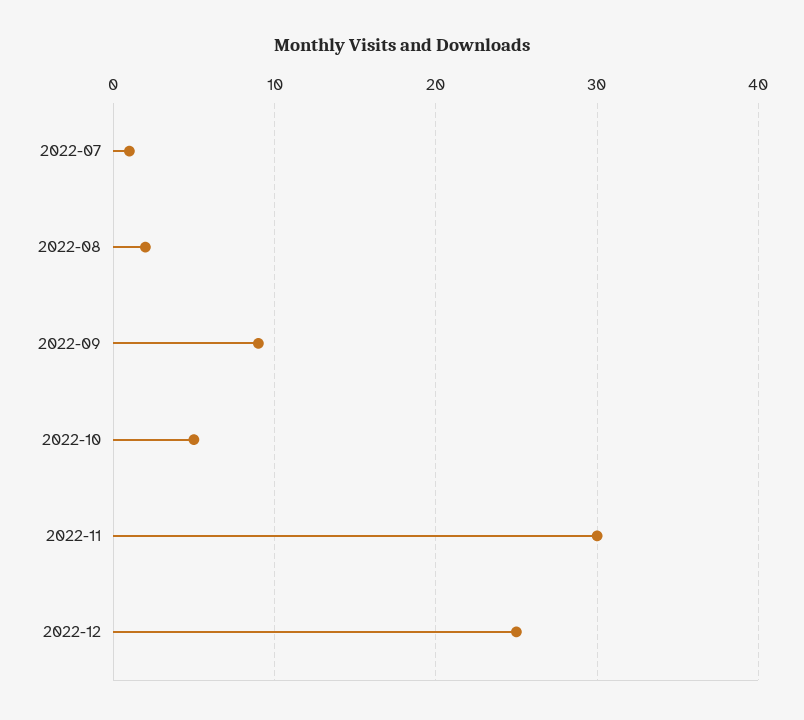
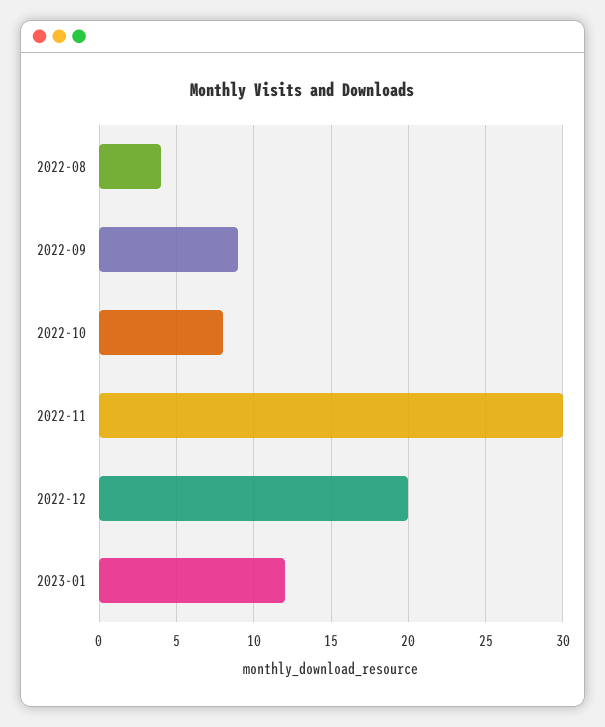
2022-07: 1 -> none
2022-08: 2 -> 4
2022-10: 5 -> 8
2022-12: 25 -> 20
2023-01: none -> 12

